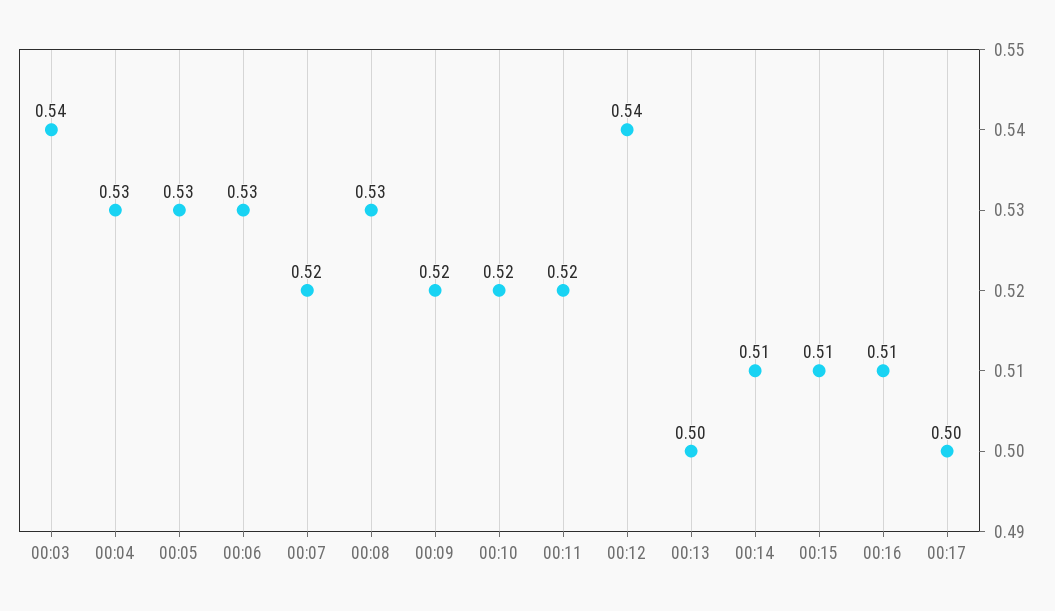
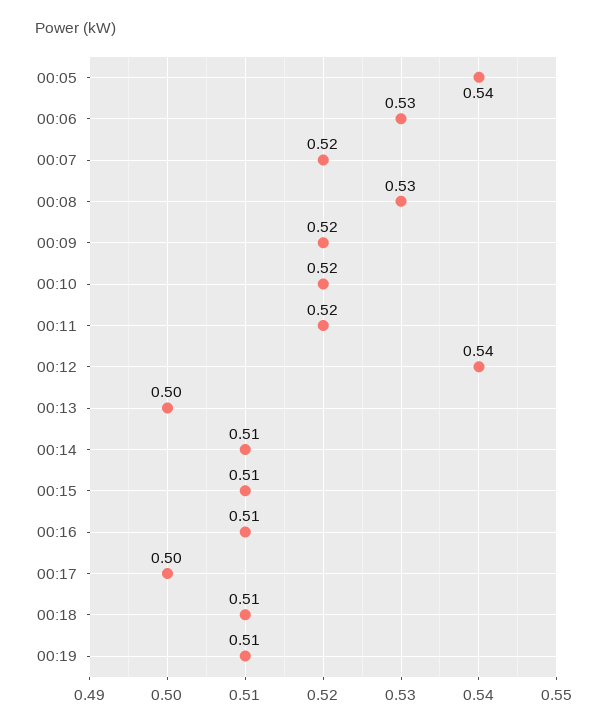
00:03: 0.54 -> none
00:04: 0.53 -> none
00:05: 0.53 -> 0.54
00:18: none -> 0.51
00:19: none -> 0.51

